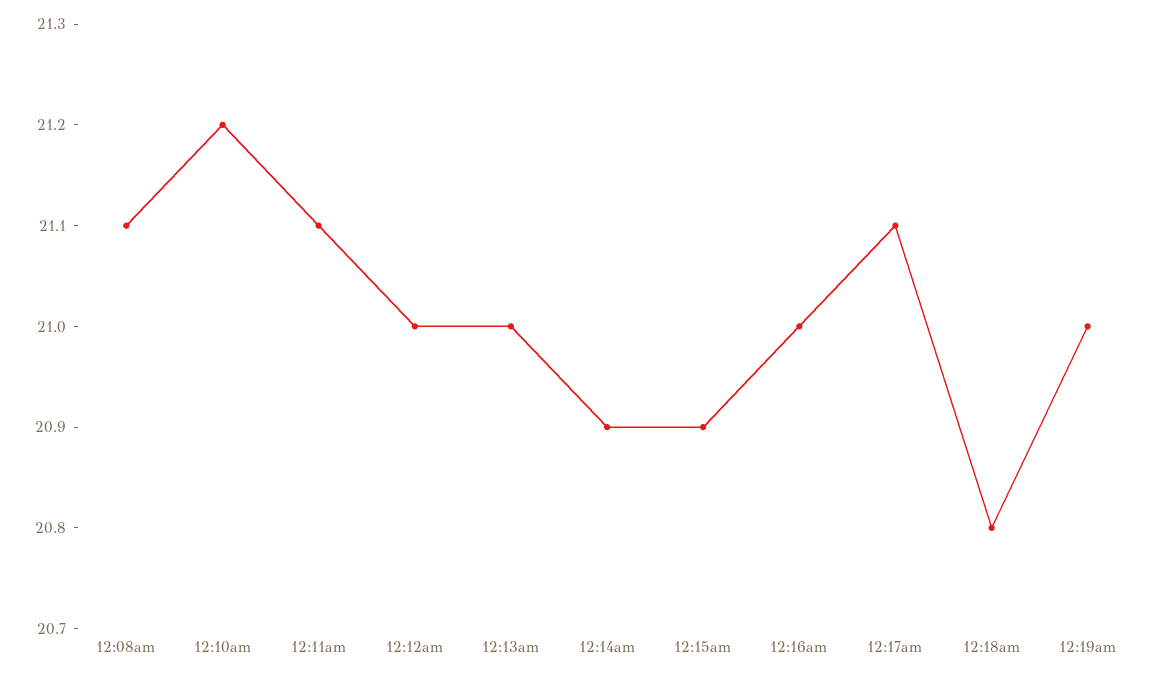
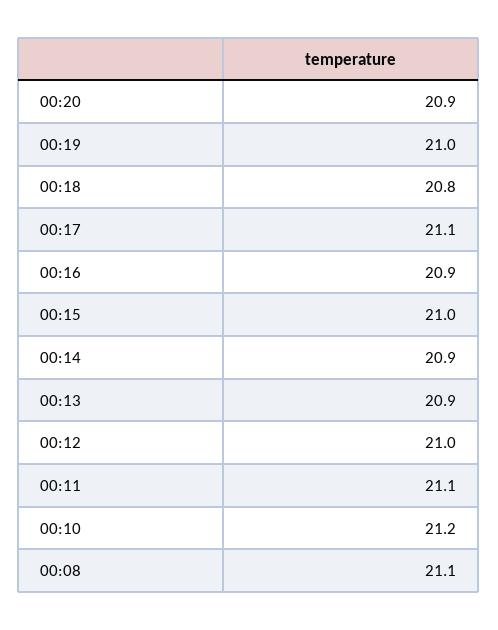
12:13am: 21 -> 20.9
12:15am: 20.9 -> 21
12:16am: 21 -> 20.9
00:20: none -> 20.9

